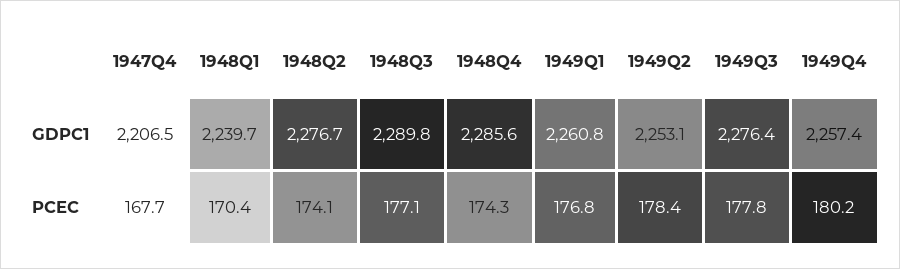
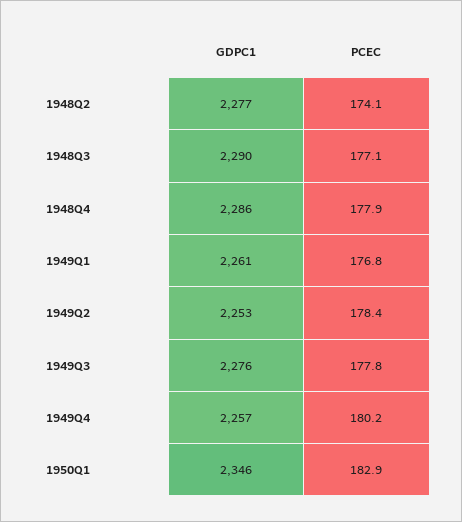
1947Q4, GDPC1: 2206.5 -> none
1948Q1, GDPC1: 2239.7 -> none
1947Q4, PCEC: 167.7 -> none
1948Q1, PCEC: 170.4 -> none
1948Q4, PCEC: 174.3 -> 177.9
1950Q1, GDPC1: none -> 2346
1950Q1, PCEC: none -> 182.9

